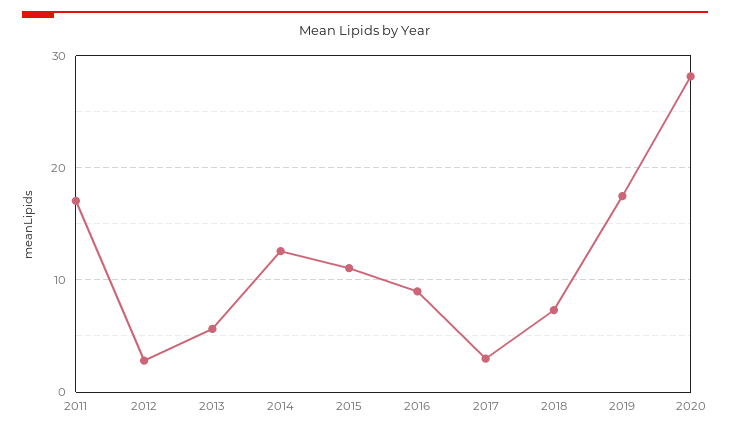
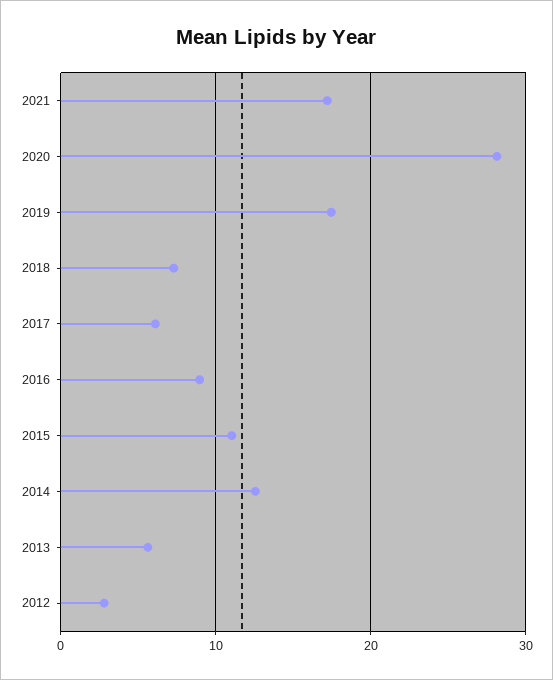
2011: 17 -> none
2017: 3 -> 6
2021: none -> 17

